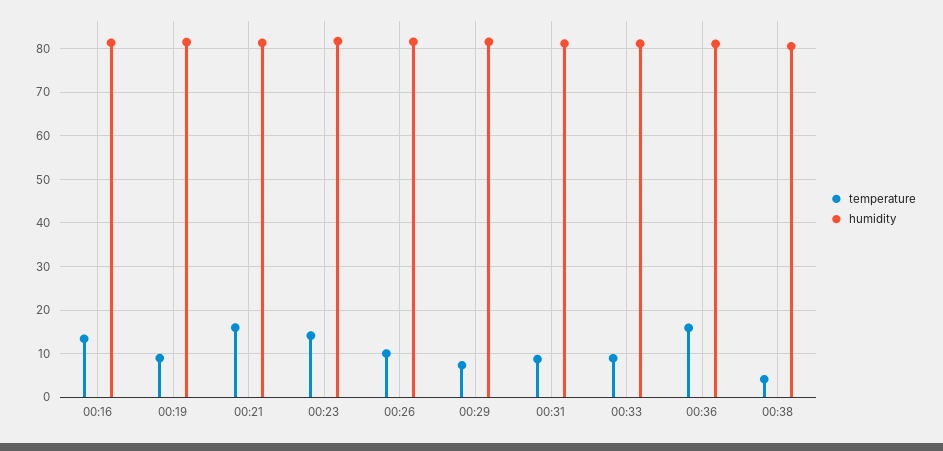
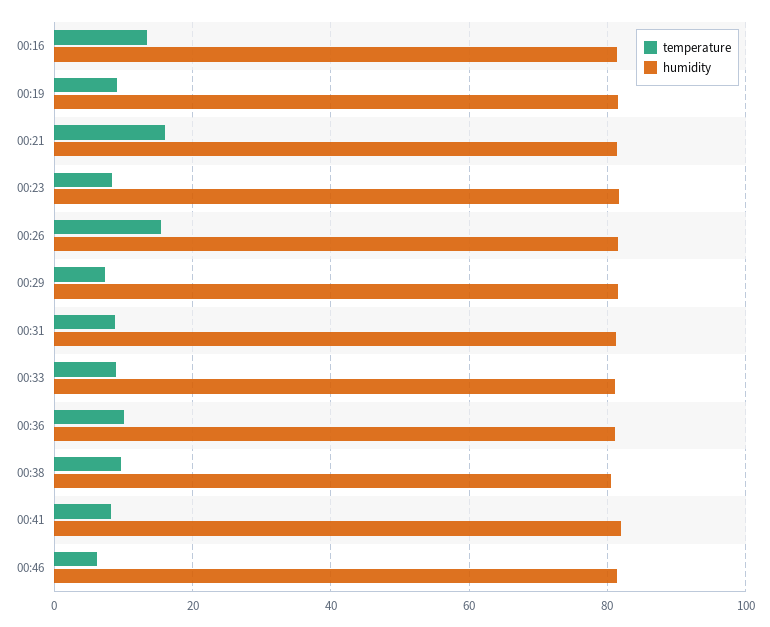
temperature, 00:23: 14 -> 8
temperature, 00:26: 10 -> 16
temperature, 00:36: 16 -> 10
temperature, 00:38: 4 -> 10
temperature, 00:41: none -> 8
humidity, 00:41: none -> 82
temperature, 00:46: none -> 6
humidity, 00:46: none -> 82

